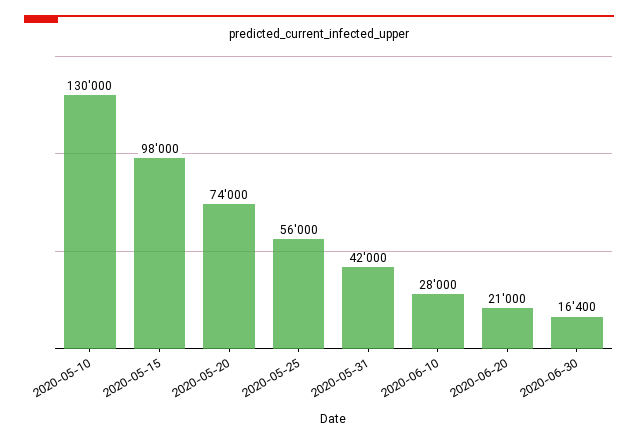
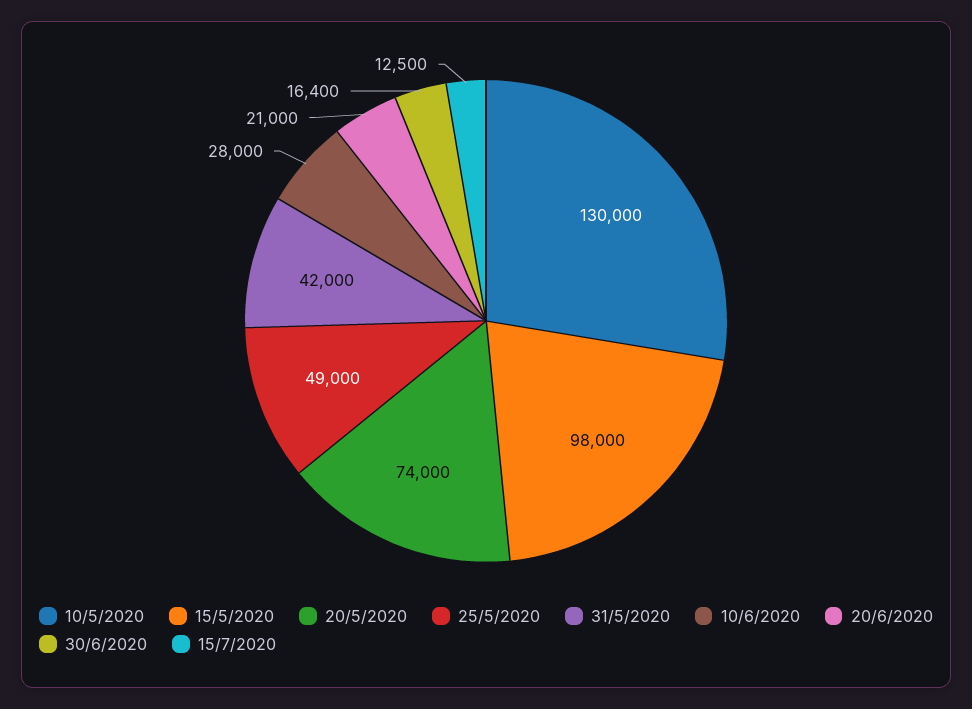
2020-05-25: 56000 -> 49000
15/7/2020: none -> 12500

